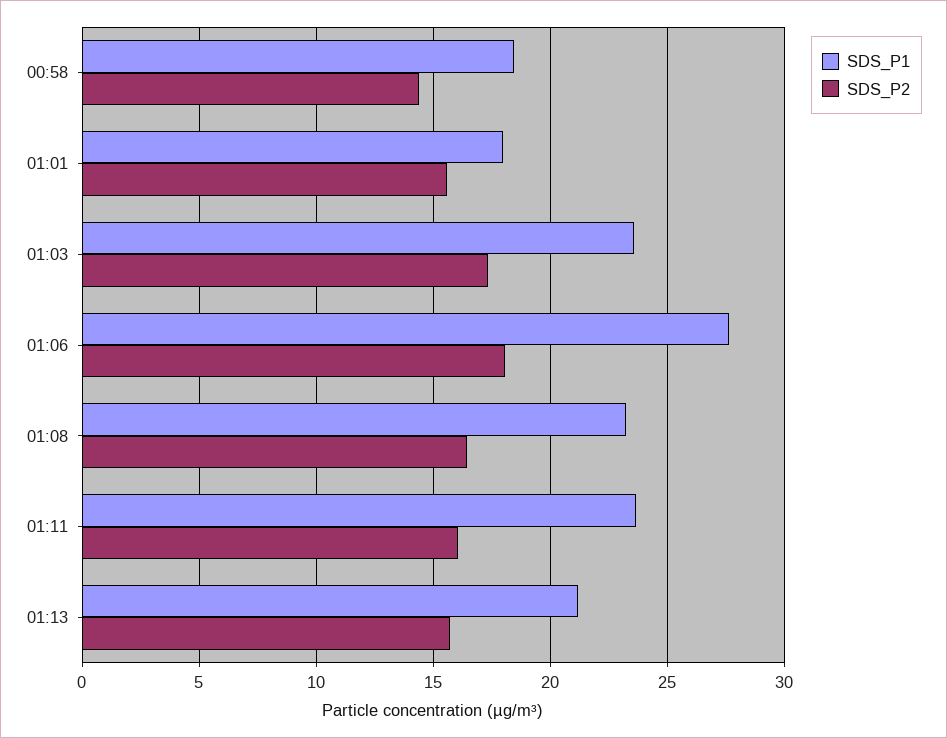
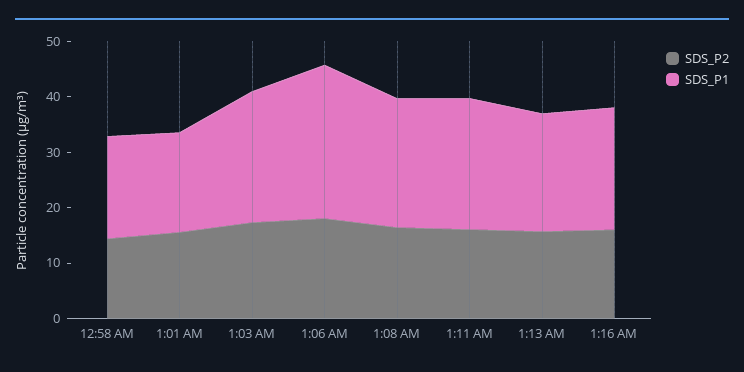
SDS_P2, 1:16 AM: none -> 16
SDS_P1, 1:16 AM: none -> 22

